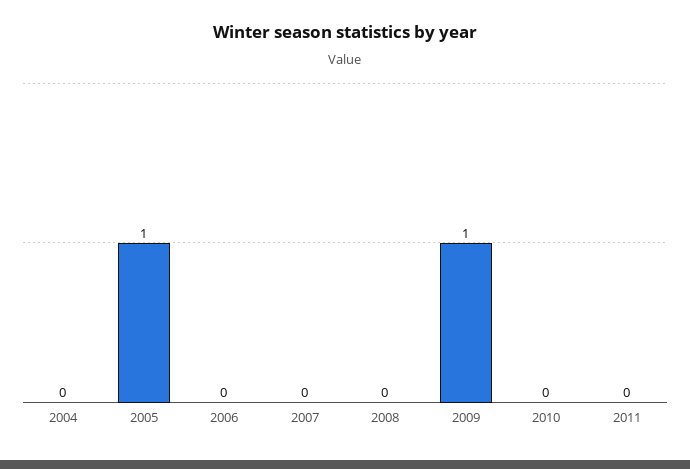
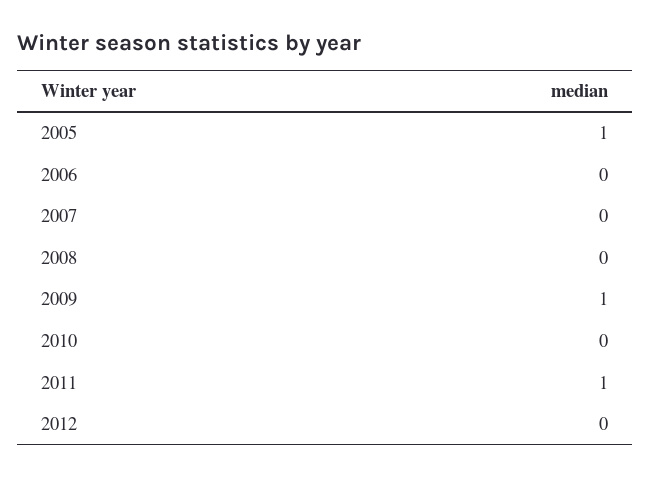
2004: 0 -> none
2011: 0 -> 1
2012: none -> 0

